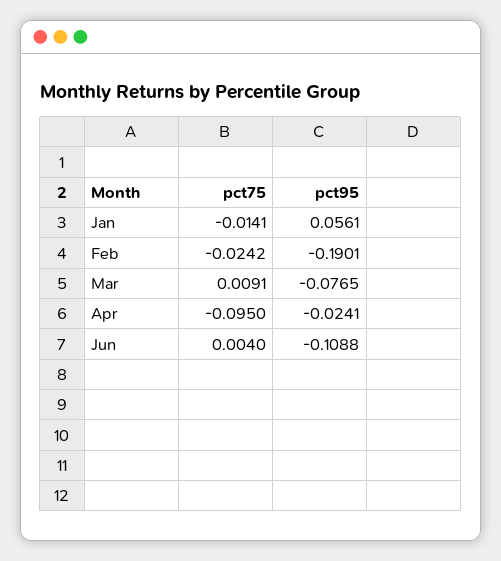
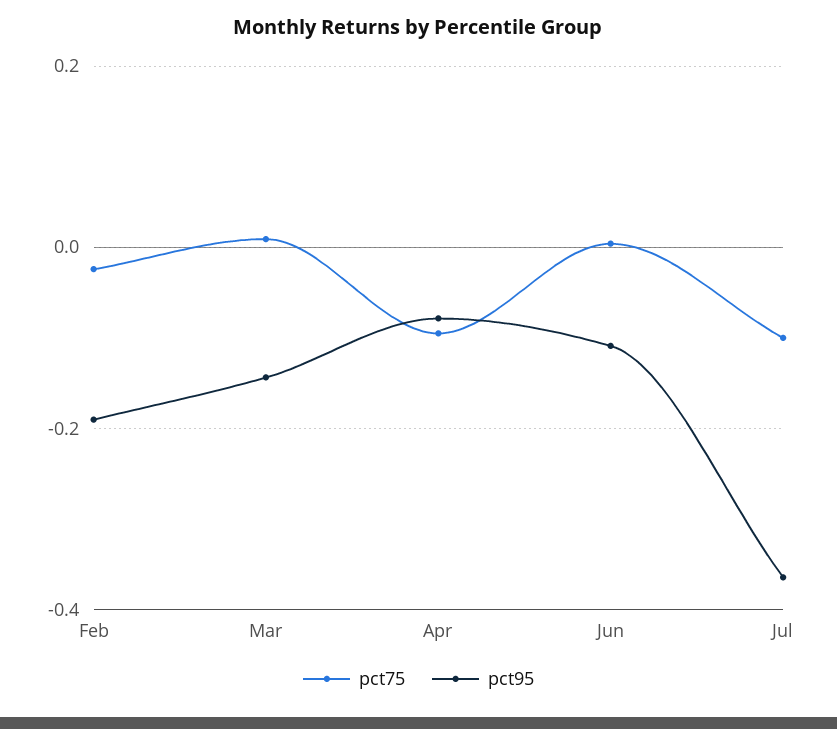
pct75, Jan: -0.0141 -> none
pct95, Jan: 0.0561 -> none
pct95, Mar: -0.0765 -> -0.14
pct95, Apr: -0.0241 -> -0.08
pct75, Jul: none -> -0.1
pct95, Jul: none -> -0.36

